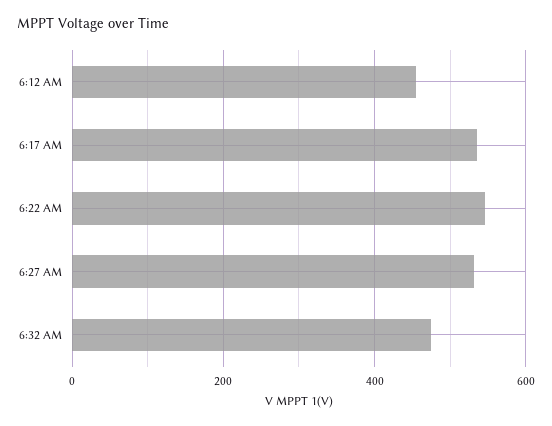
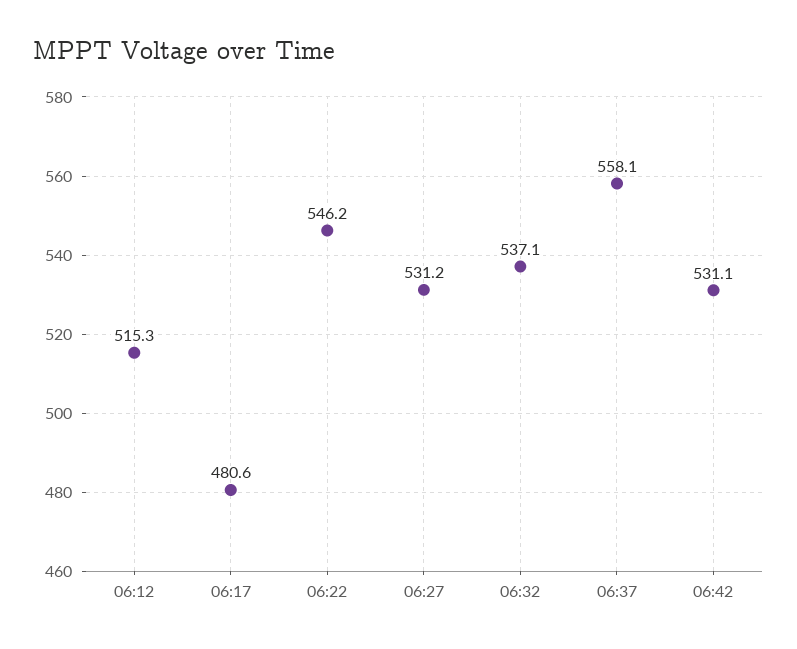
6:12 AM: 460 -> 515.3
6:17 AM: 540 -> 480.6
6:32 AM: 480 -> 537.1
06:37: none -> 558.1
06:42: none -> 531.1

